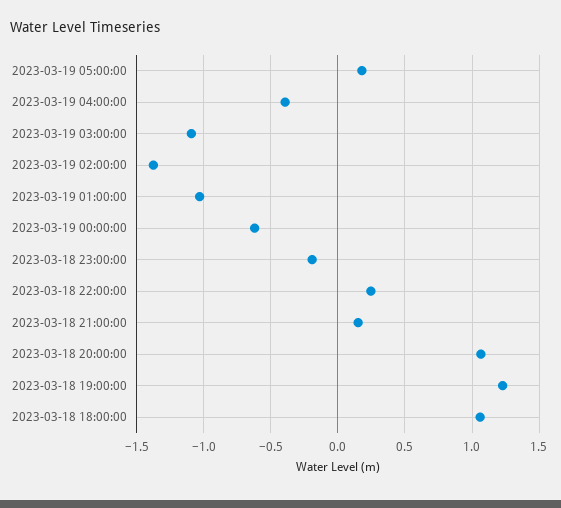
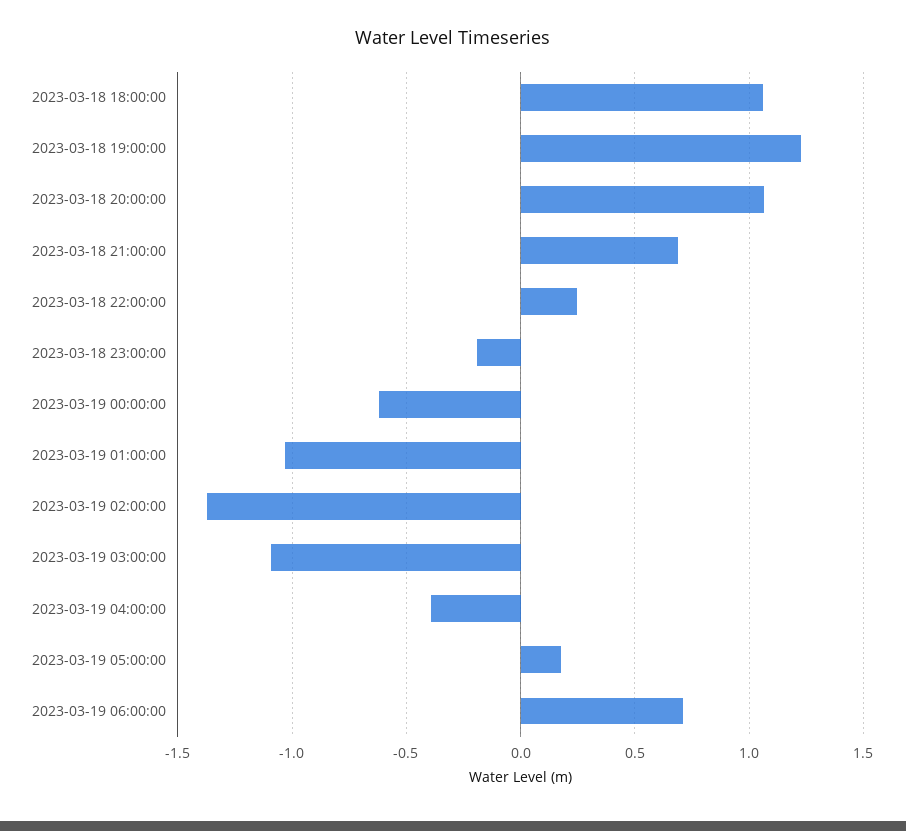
2023-03-18 21:00:00: 0.15 -> 0.7
2023-03-19 06:00:00: none -> 0.7

